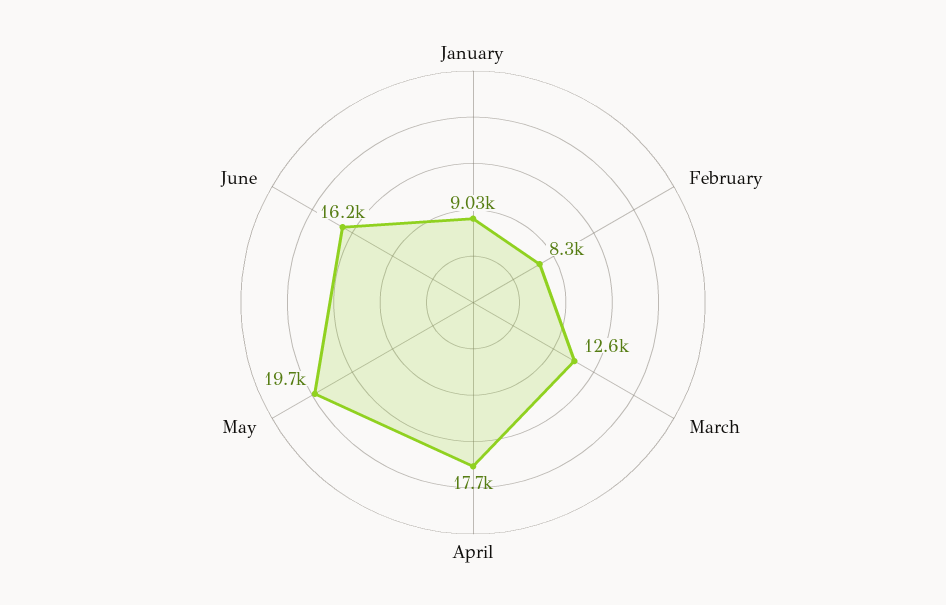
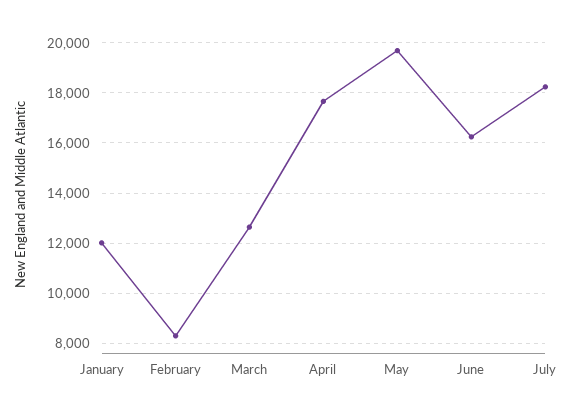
January: 9030 -> 12000
July: none -> 18250

